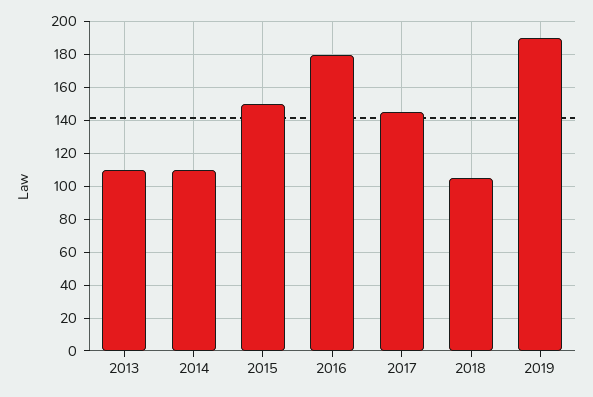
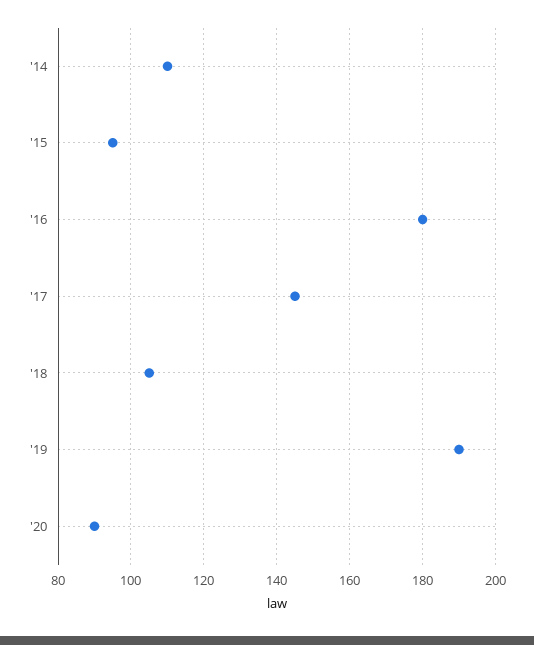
2013: 110 -> none
2015: 150 -> 95
'20: none -> 90

